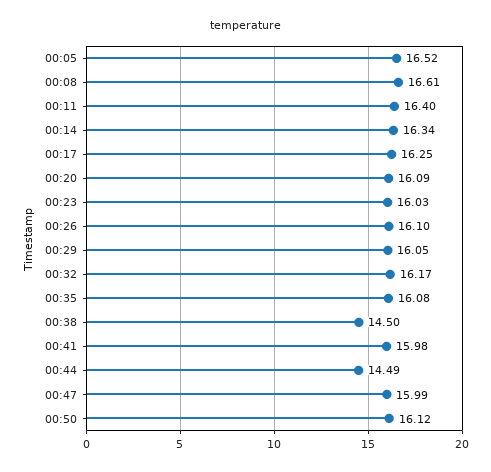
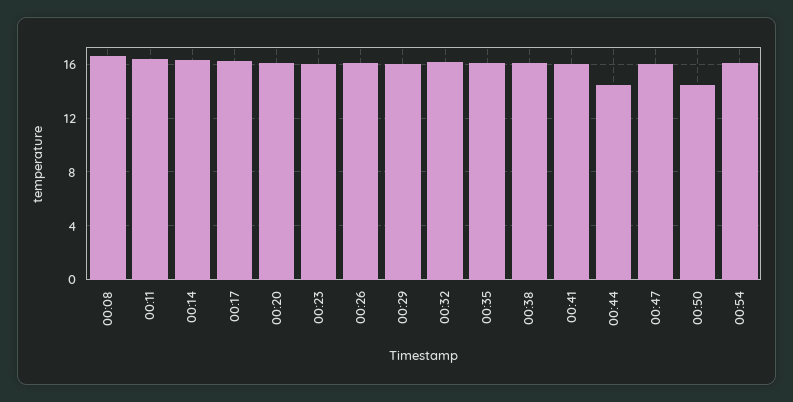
00:05: 16.52 -> none
00:38: 14.5 -> 16
00:50: 16.12 -> 14.5
00:54: none -> 16

